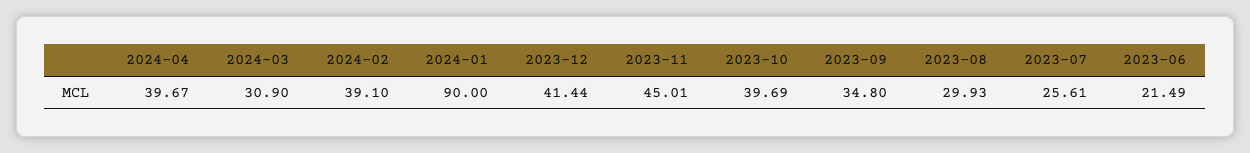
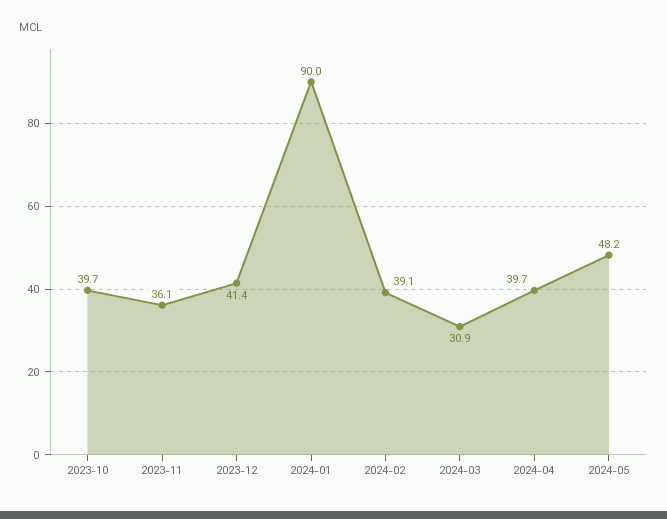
2023-11: 45.01 -> 36.1
2023-09: 34.8 -> none
2023-08: 29.93 -> none
2023-07: 25.61 -> none
2023-06: 21.49 -> none
2024-05: none -> 48.2

